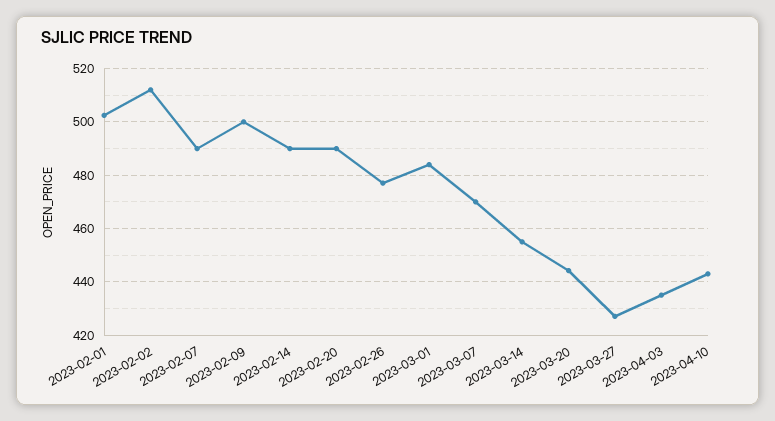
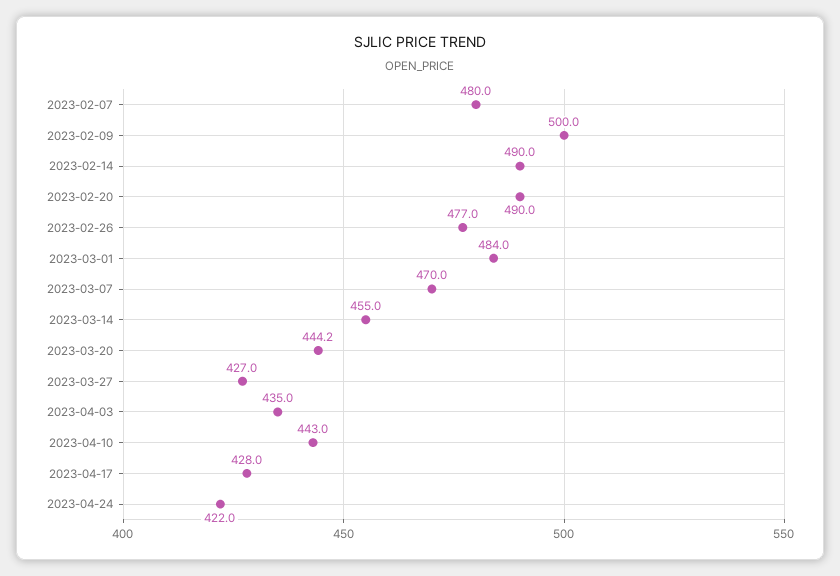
2023-02-01: 502.5 -> none
2023-02-02: 512.5 -> none
2023-02-07: 490 -> 480
2023-04-17: none -> 428
2023-04-24: none -> 422

